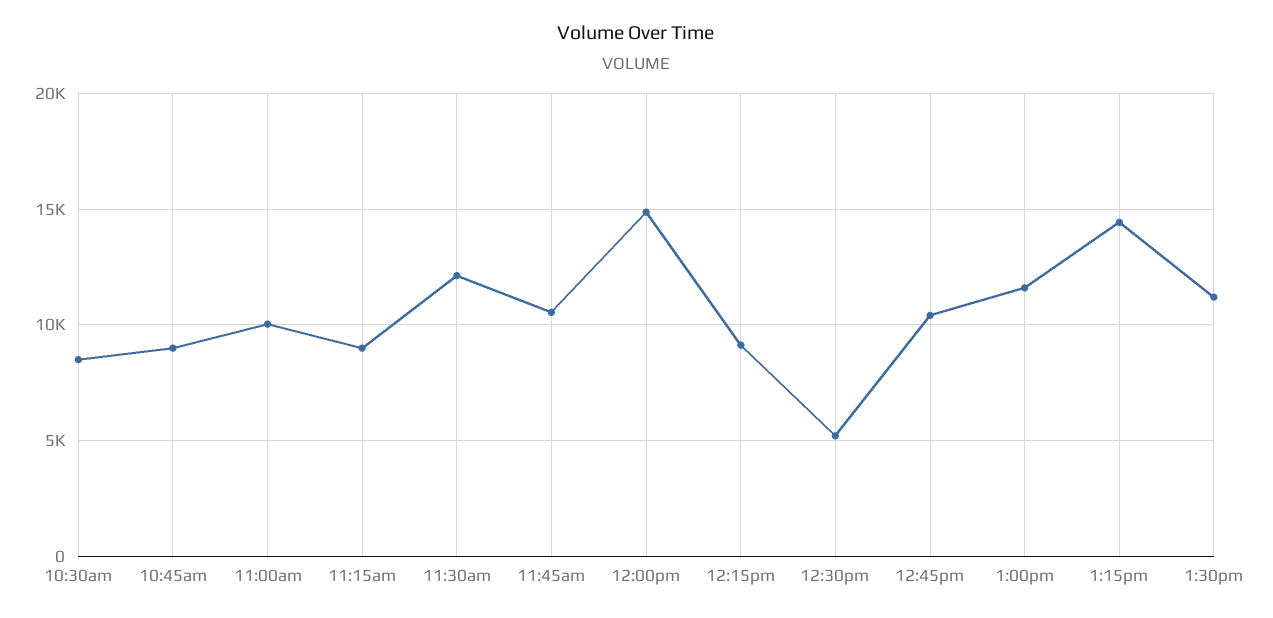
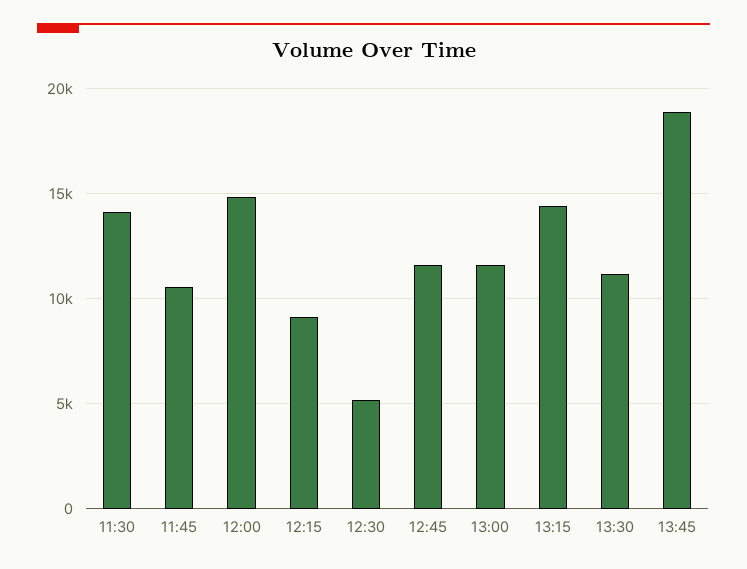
10:30am: 8500 -> none
10:45am: 9000 -> none
11:00am: 10000 -> none
11:15am: 9000 -> none
11:30am: 12000 -> 14000
12:45pm: 10500 -> 11500
13:45: none -> 19000

